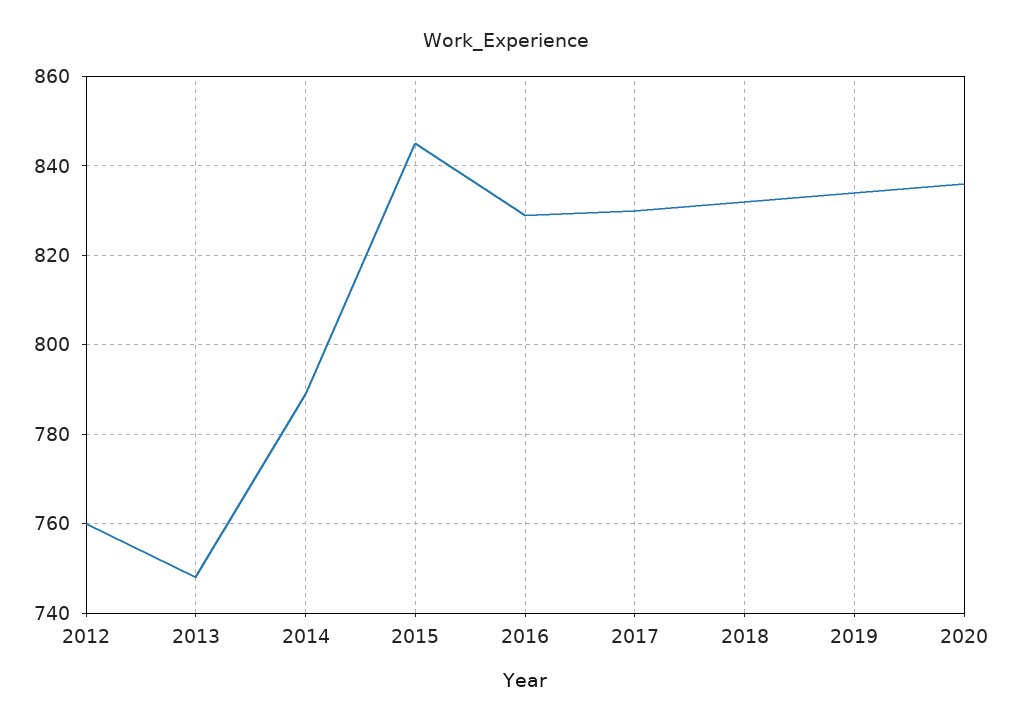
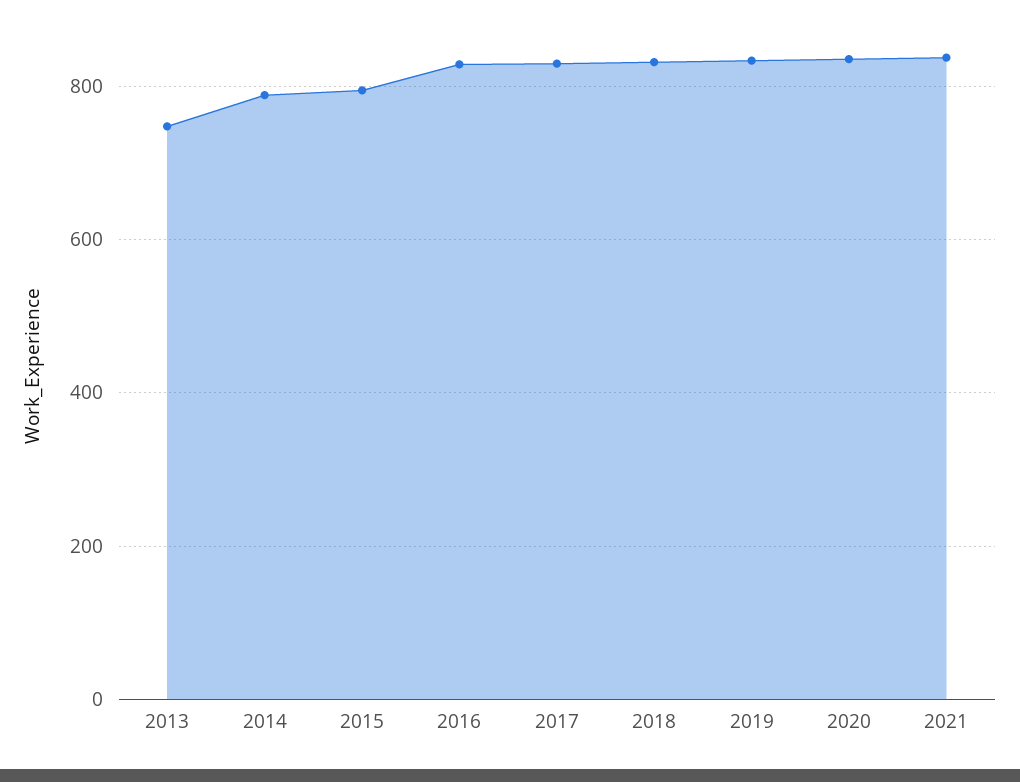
2012: 760 -> none
2015: 845 -> 800
2021: none -> 840

